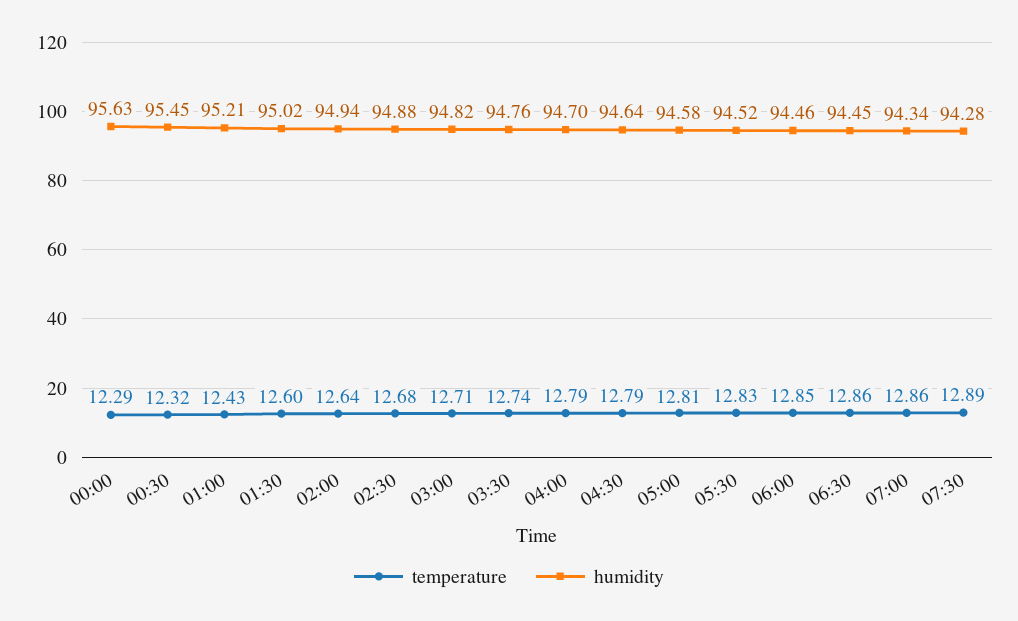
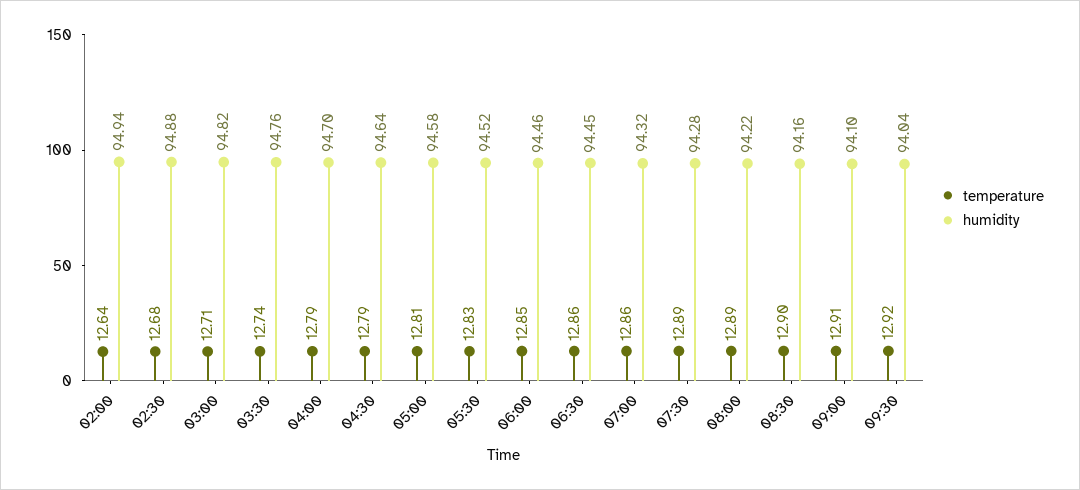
temperature, 00:00: 12.29 -> none
humidity, 00:00: 95.63 -> none
temperature, 00:30: 12.32 -> none
humidity, 00:30: 95.45 -> none
temperature, 01:00: 12.43 -> none
humidity, 01:00: 95.21 -> none
temperature, 01:30: 12.6 -> none
humidity, 01:30: 95.02 -> none
humidity, 07:00: 94.34 -> 94.32
temperature, 08:00: none -> 12.89
humidity, 08:00: none -> 94.22
temperature, 08:30: none -> 12.9
humidity, 08:30: none -> 94.16
temperature, 09:00: none -> 12.91
humidity, 09:00: none -> 94.1
temperature, 09:30: none -> 12.92
humidity, 09:30: none -> 94.04

